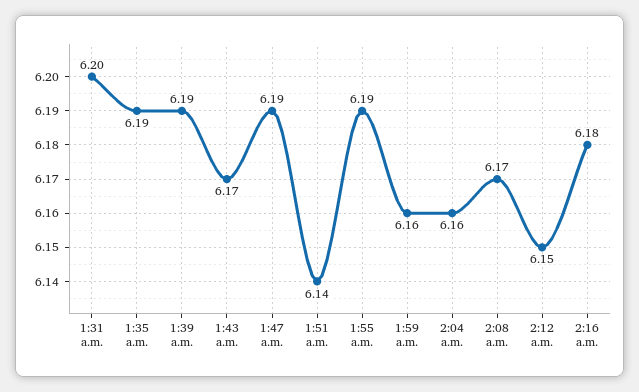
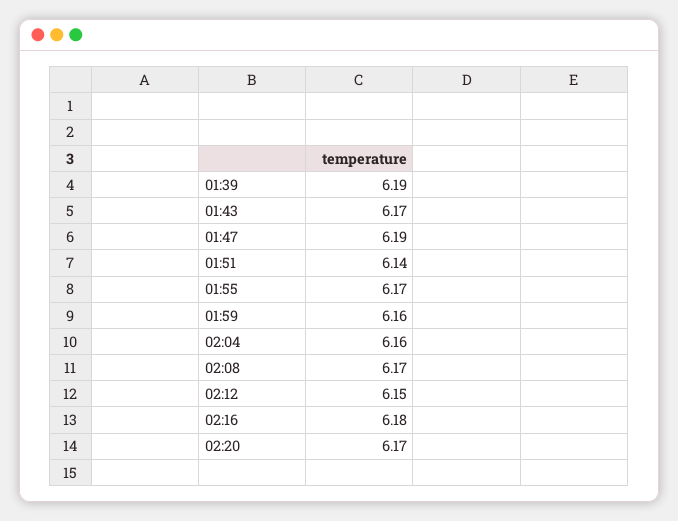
1:31 a.m.: 6.2 -> none
1:35 a.m.: 6.19 -> none
1:55 a.m.: 6.19 -> 6.17
02:20: none -> 6.17

